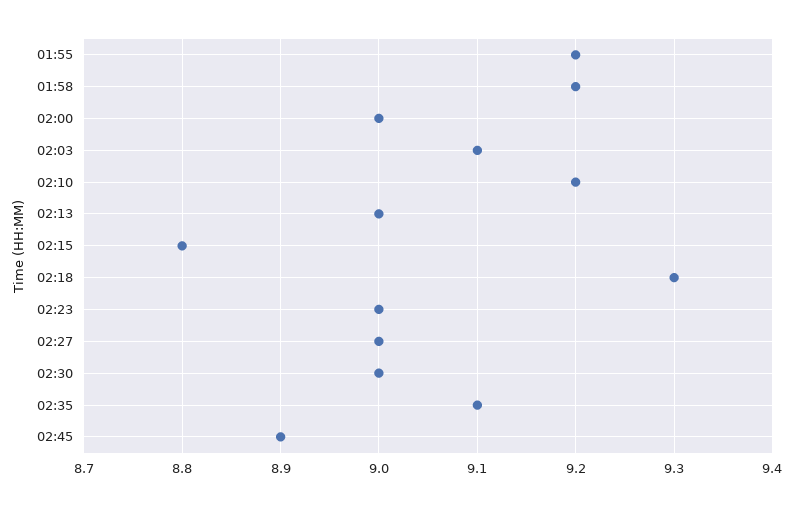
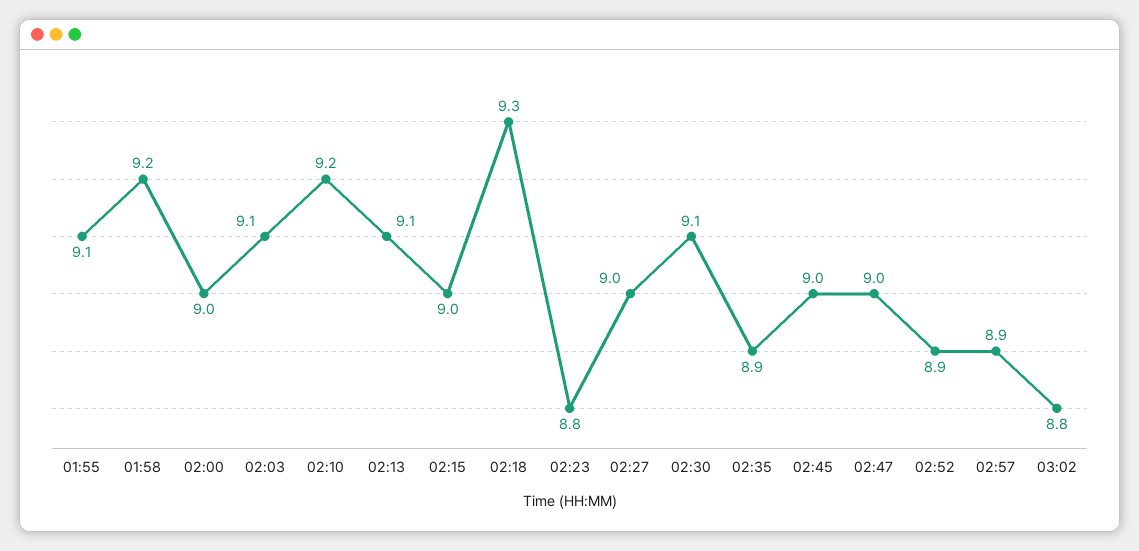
01:55: 9.2 -> 9.1
02:13: 9 -> 9.1
02:15: 8.8 -> 9
02:23: 9 -> 8.8
02:30: 9 -> 9.1
02:35: 9.1 -> 8.9
02:45: 8.9 -> 9
02:47: none -> 9
02:52: none -> 8.9
02:57: none -> 8.9
03:02: none -> 8.8

